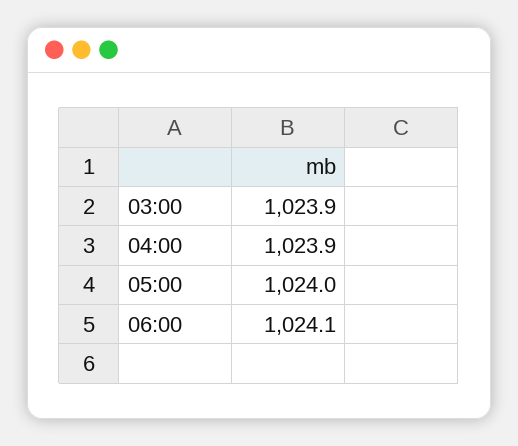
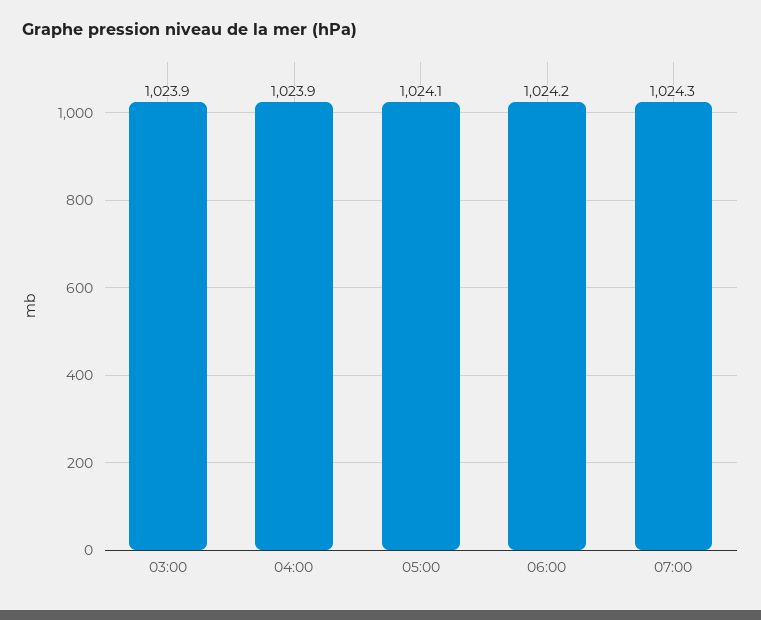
05:00: 1024 -> 1024.1
06:00: 1024.1 -> 1024.2
07:00: none -> 1024.3

